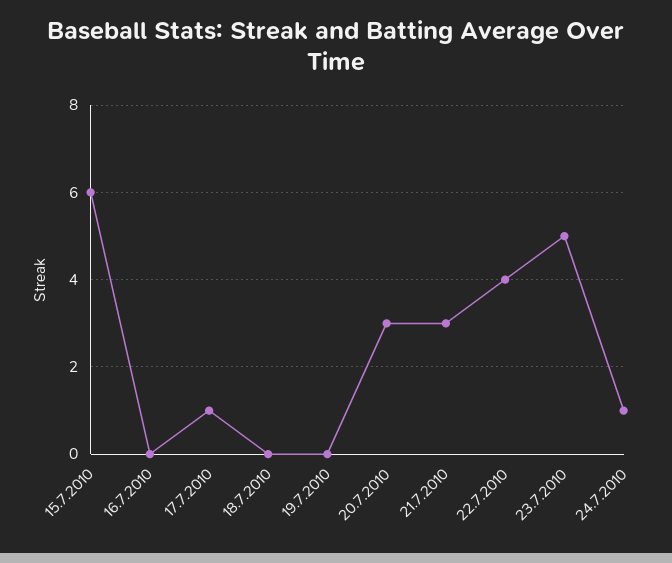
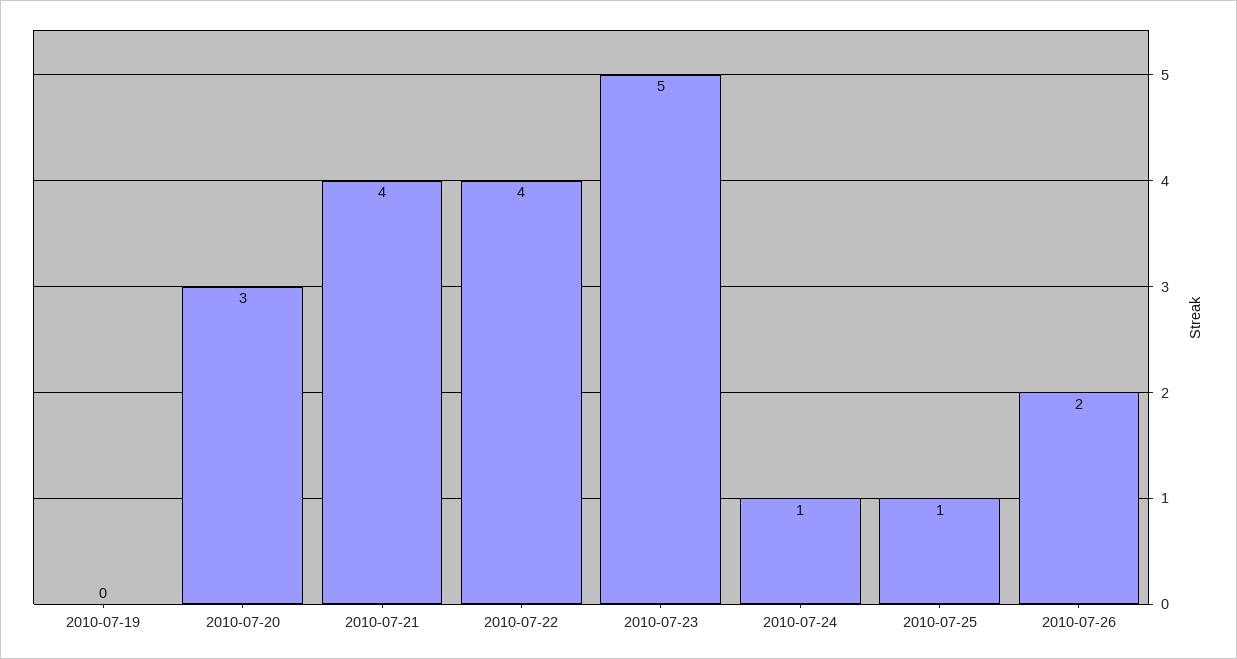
15.7.2010: 6 -> none
16.7.2010: 0 -> none
17.7.2010: 1 -> none
18.7.2010: 0 -> none
21.7.2010: 3 -> 4
2010-07-25: none -> 1
2010-07-26: none -> 2

